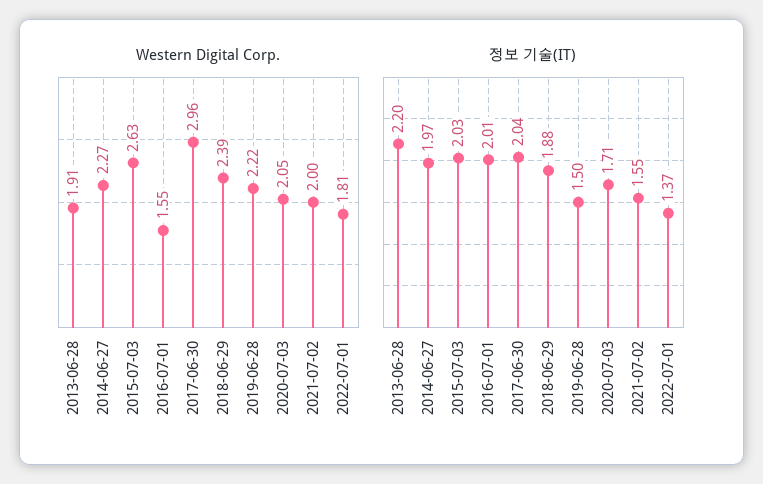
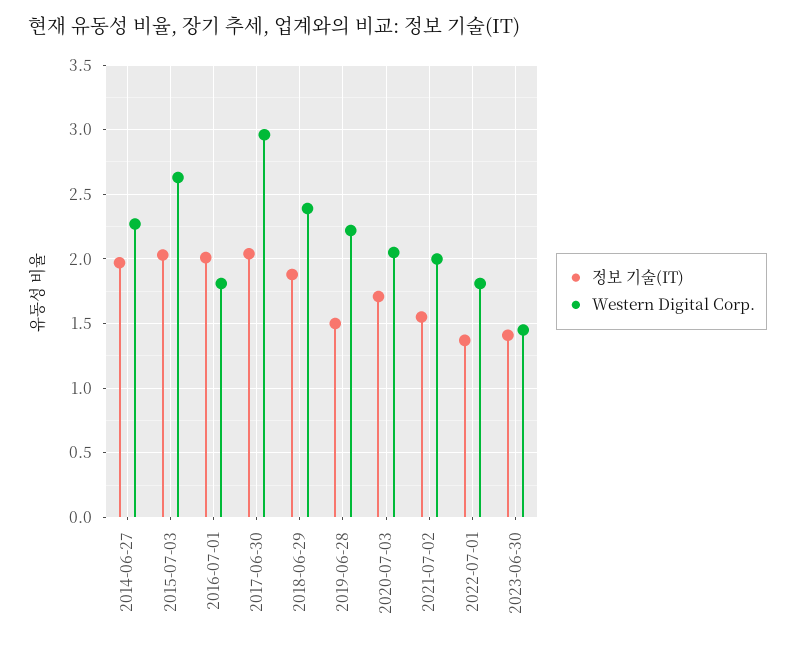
Western Digital Corp., 2013-06-28: 1.91 -> none
Western Digital Corp., 2016-07-01: 1.55 -> 1.8
정보 기술(IT), 2013-06-28: 2.2 -> none
정보 기술(IT), 2023-06-30: none -> 1.4
Western Digital Corp., 2023-06-30: none -> 1.45

